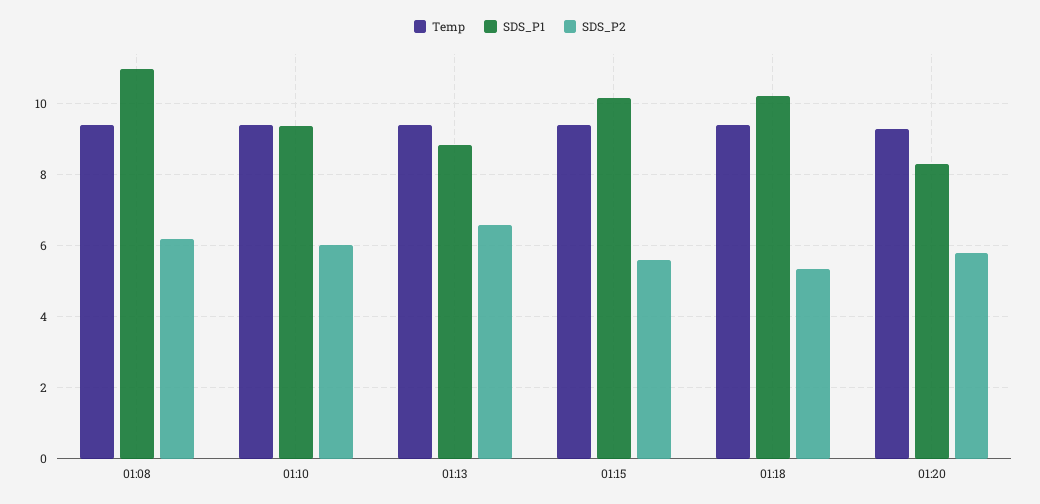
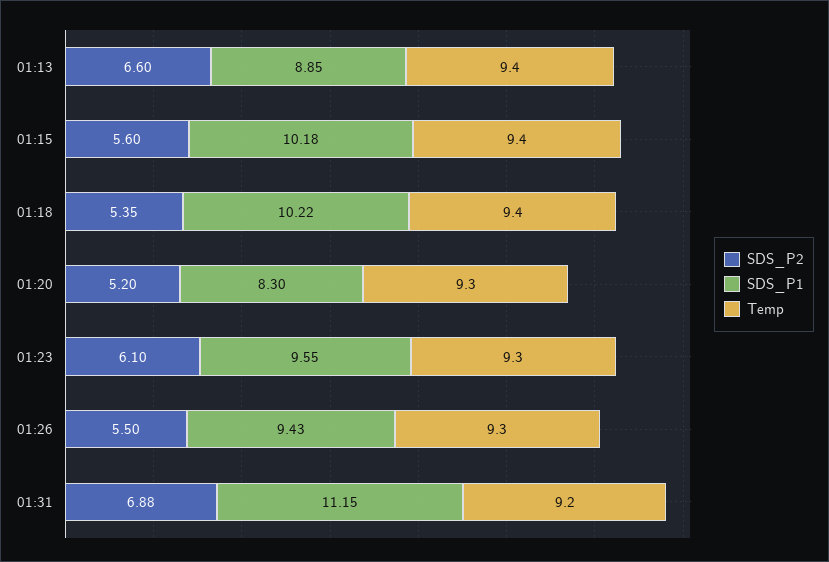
Temp, 01:08: 9.4 -> none
SDS_P1, 01:08: 11 -> none
SDS_P2, 01:08: 6.2 -> none
Temp, 01:10: 9.4 -> none
SDS_P1, 01:10: 9.4 -> none
SDS_P2, 01:10: 6 -> none
SDS_P2, 01:20: 5.8 -> 5.2
SDS_P2, 01:23: none -> 6.1
SDS_P1, 01:23: none -> 9.55
Temp, 01:23: none -> 9.3
SDS_P2, 01:26: none -> 5.5
SDS_P1, 01:26: none -> 9.43
Temp, 01:26: none -> 9.3
SDS_P2, 01:31: none -> 6.88
SDS_P1, 01:31: none -> 11.15
Temp, 01:31: none -> 9.2

